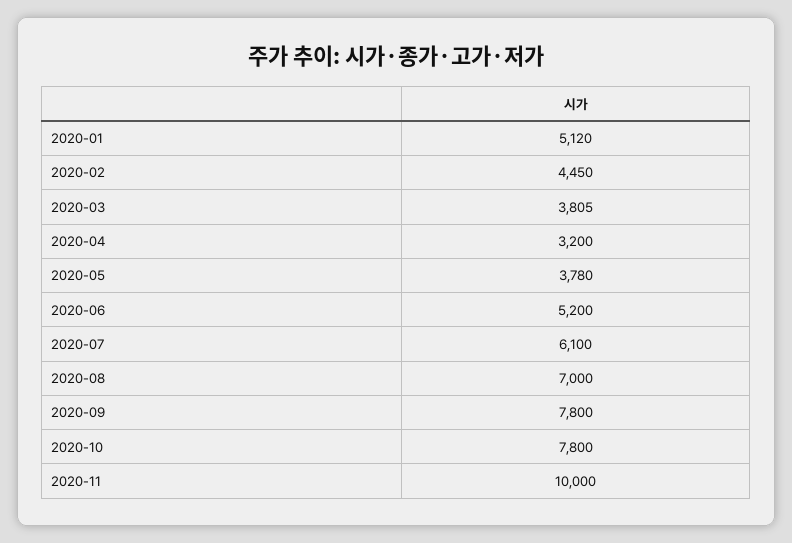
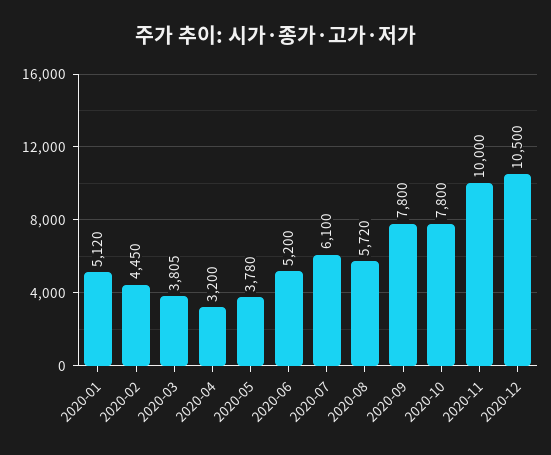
2020-08: 7000 -> 5720
2020-12: none -> 10500

